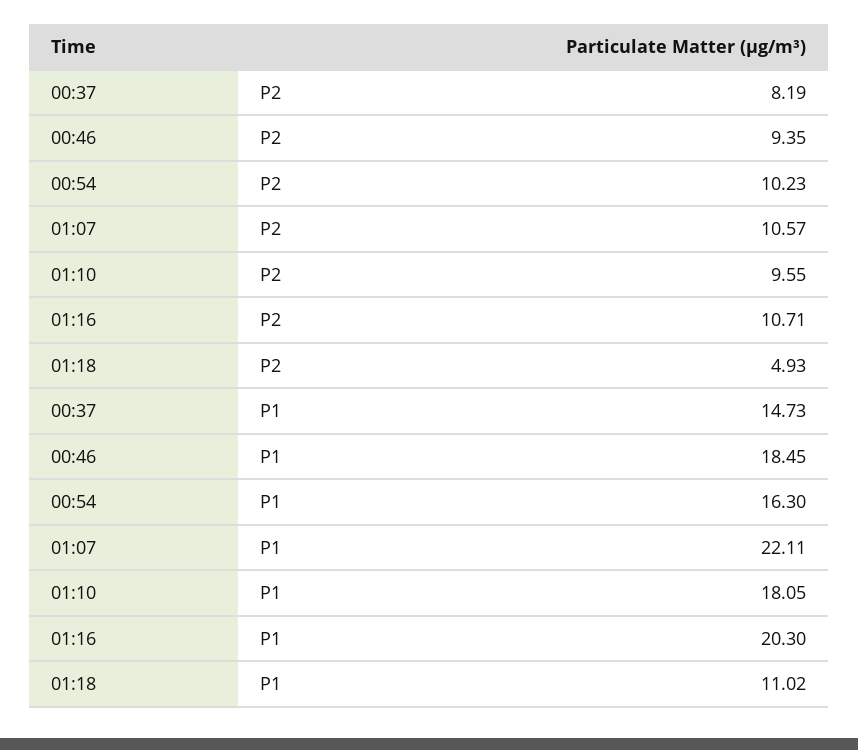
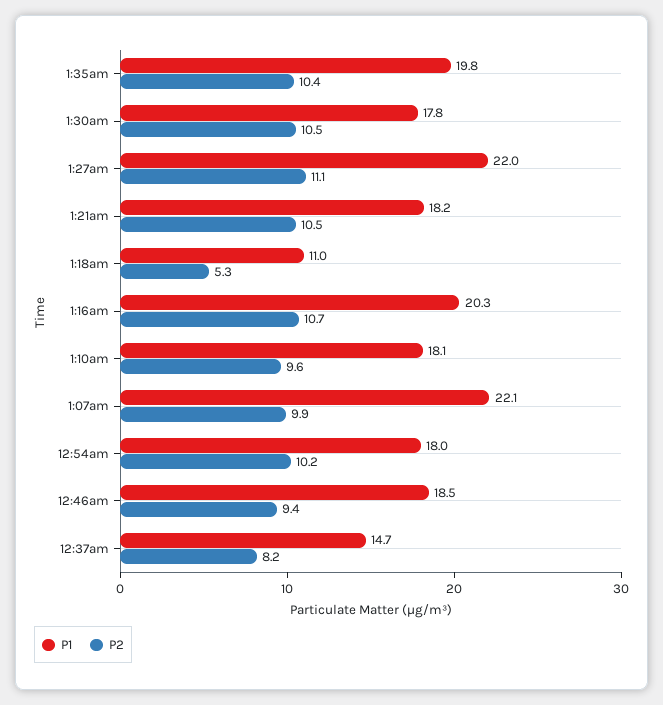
P2, 01:07: 10.57 -> 9.9
P2, 01:18: 4.93 -> 5.3
P1, 00:54: 16.3 -> 18
P1, 1:35am: none -> 19.8
P2, 1:35am: none -> 10.4
P1, 1:30am: none -> 17.8
P2, 1:30am: none -> 10.5
P1, 1:27am: none -> 22
P2, 1:27am: none -> 11.1
P1, 1:21am: none -> 18.2
P2, 1:21am: none -> 10.5

